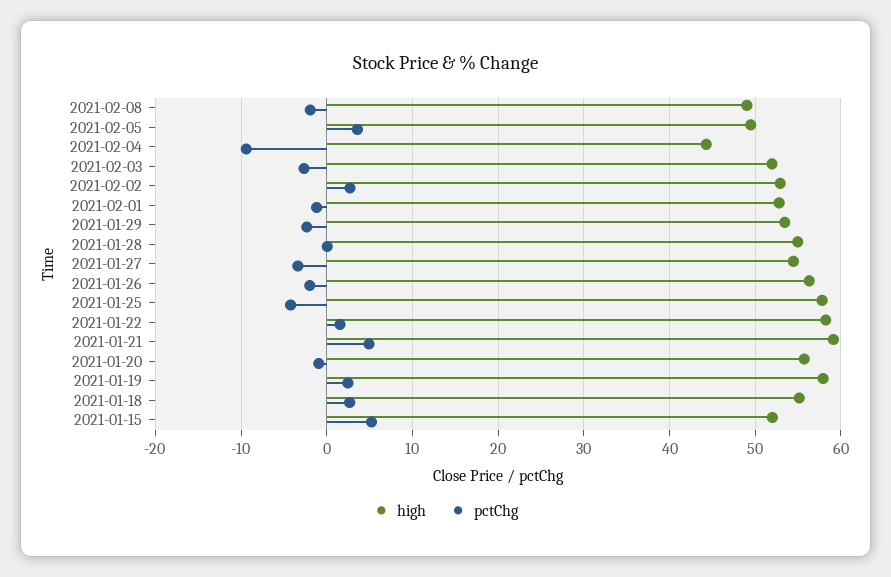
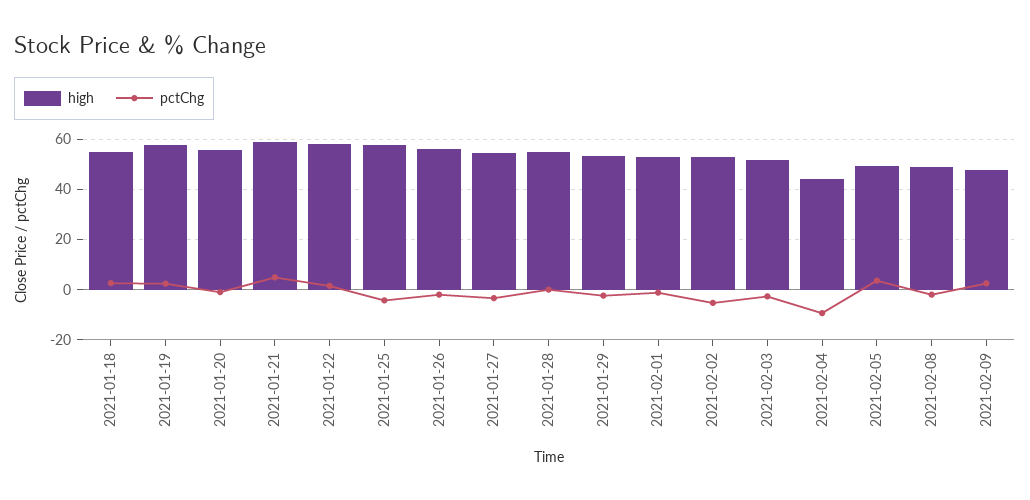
pctChg, 2021-02-02: 3 -> -5
high, 2021-01-15: 52 -> none
pctChg, 2021-01-15: 5 -> none
high, 2021-02-09: none -> 47.5
pctChg, 2021-02-09: none -> 2.5

